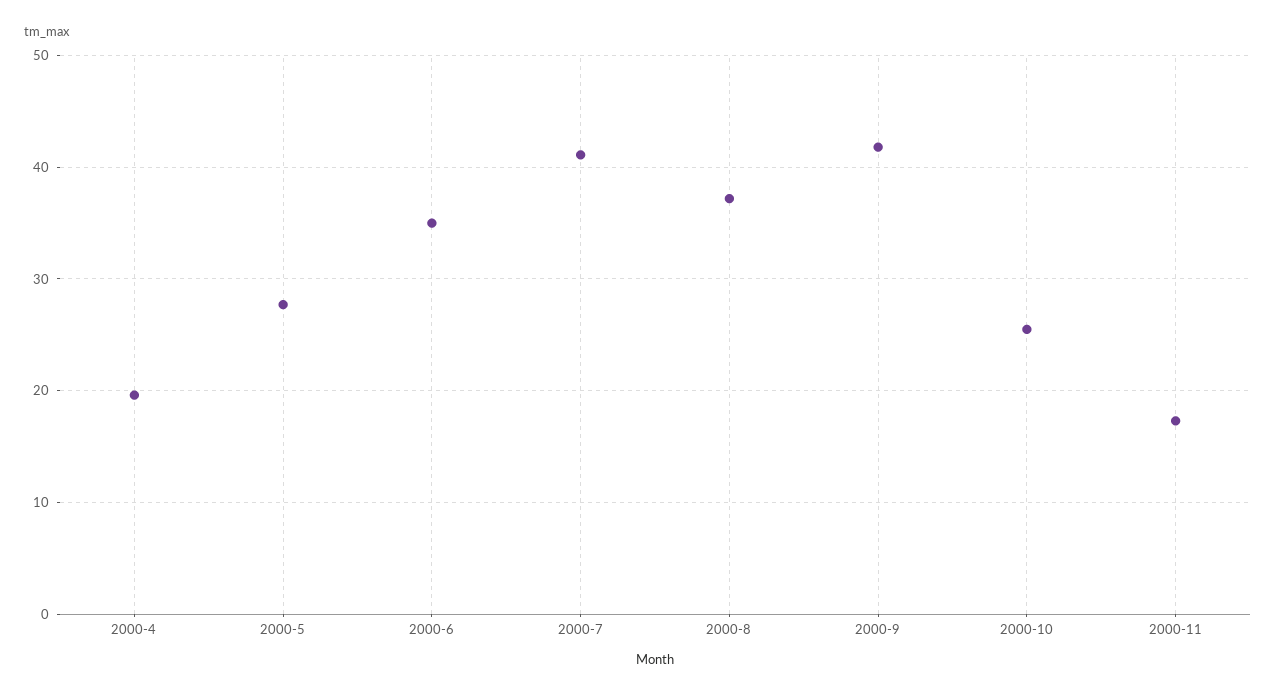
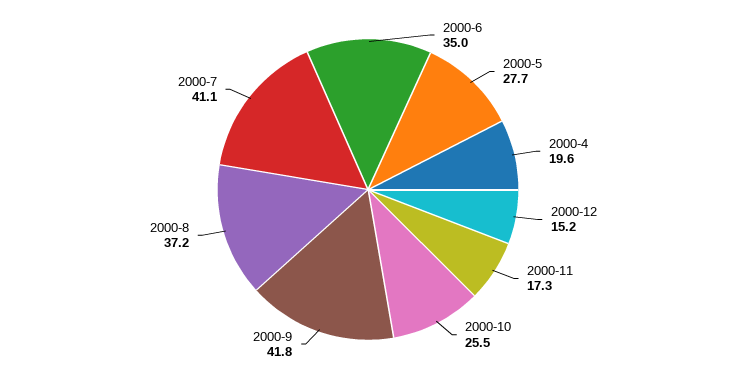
2000-12: none -> 15.2

